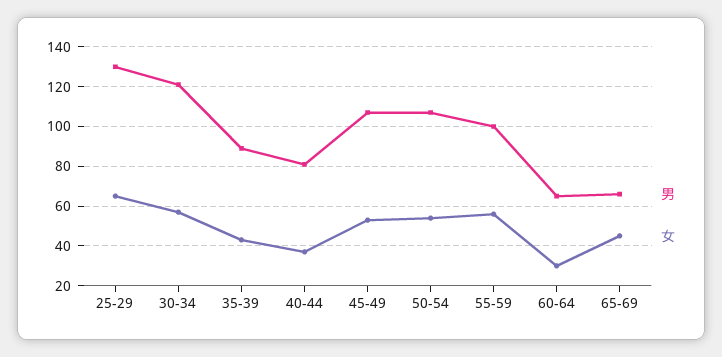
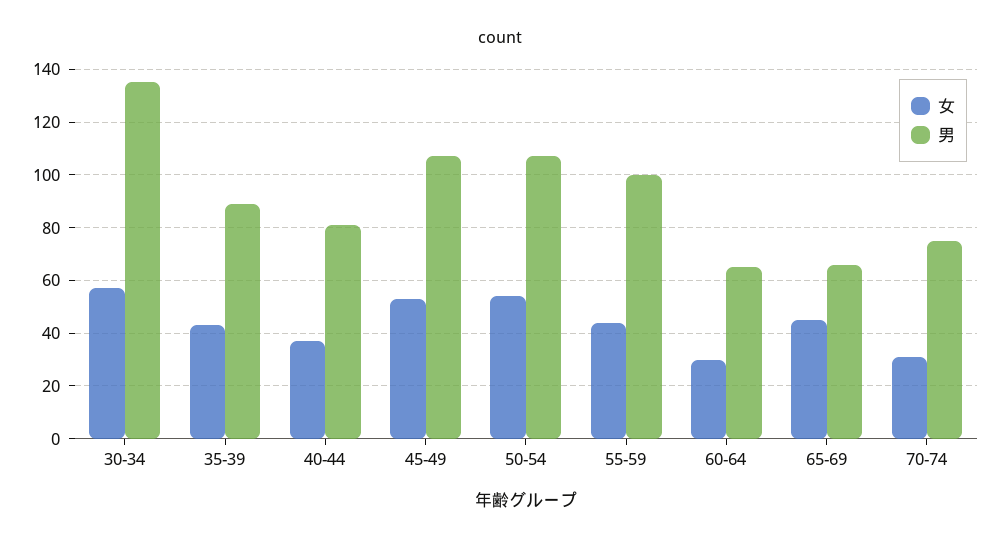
男, 25-29: 130 -> none
女, 25-29: 65 -> none
男, 30-34: 120 -> 135
女, 55-59: 55 -> 45
女, 70-74: none -> 30
男, 70-74: none -> 75

